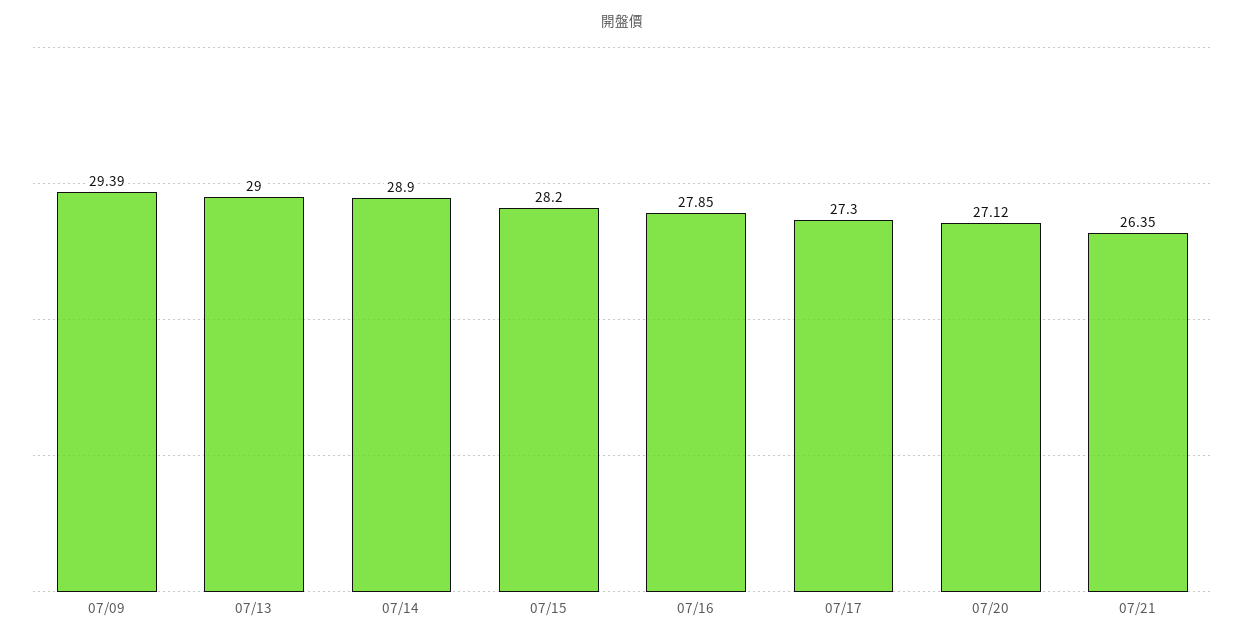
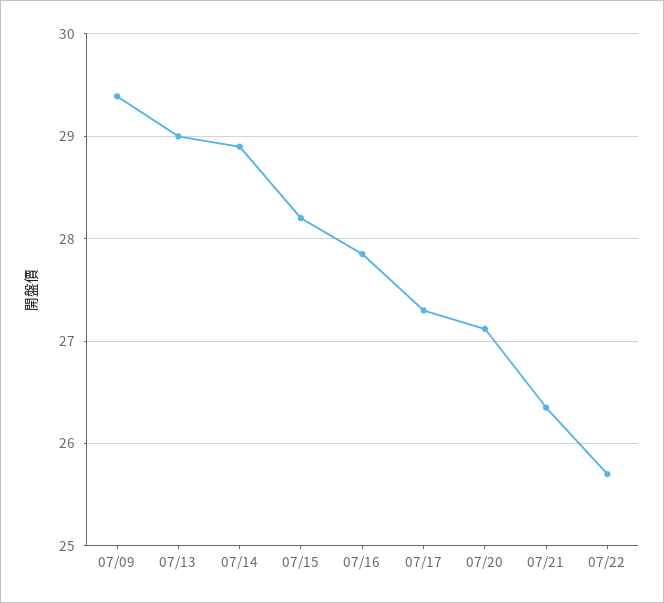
07/22: none -> 25.7

